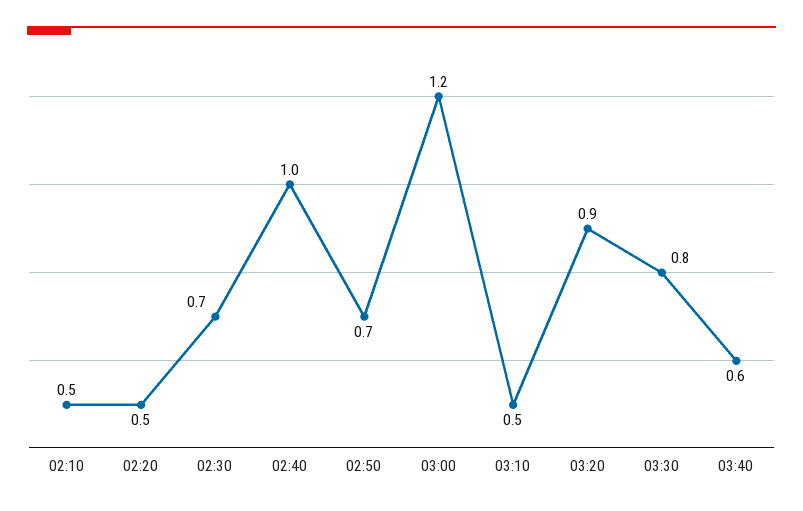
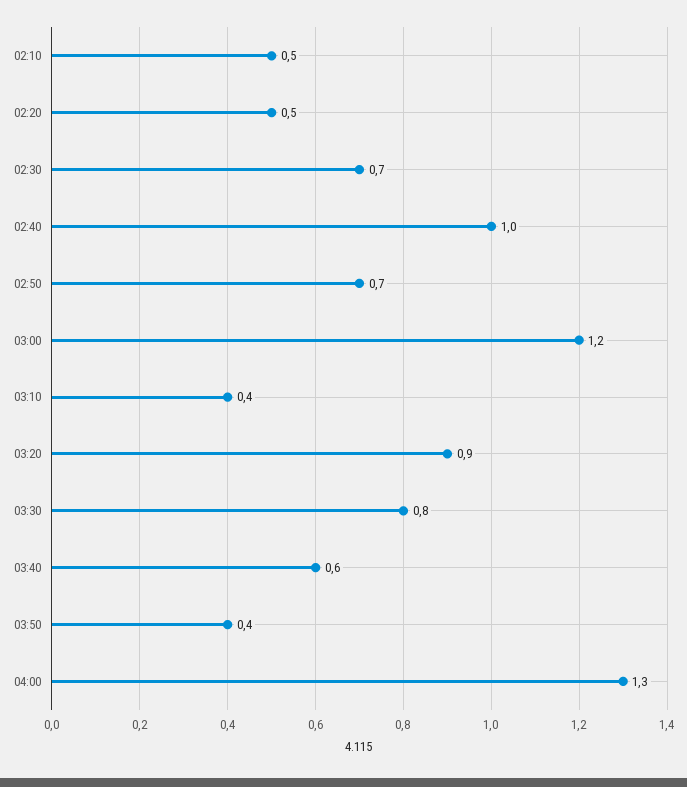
03:10: 0.5 -> 0.4
03:50: none -> 0.4
04:00: none -> 1.3

